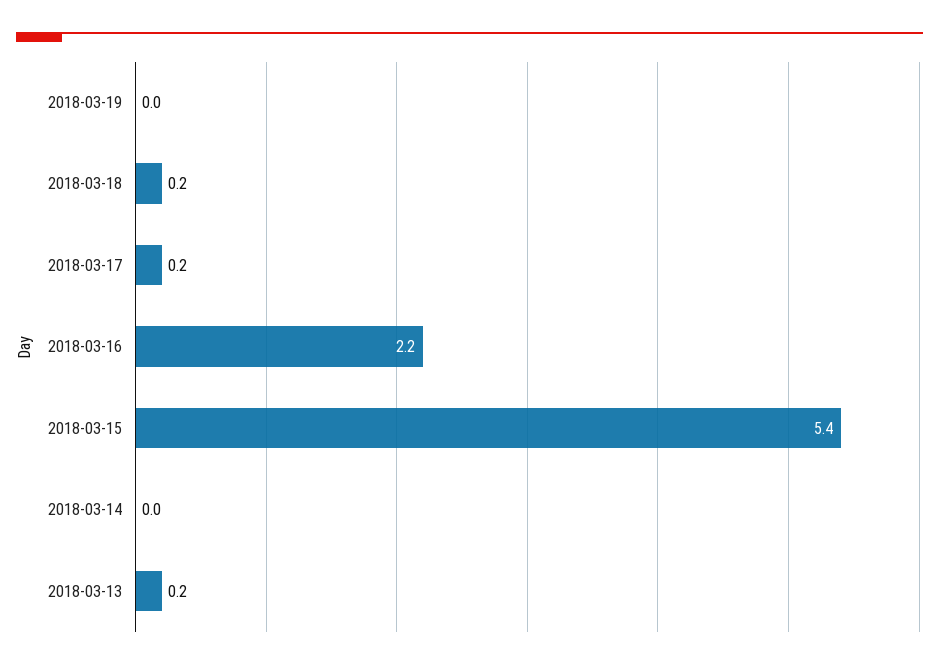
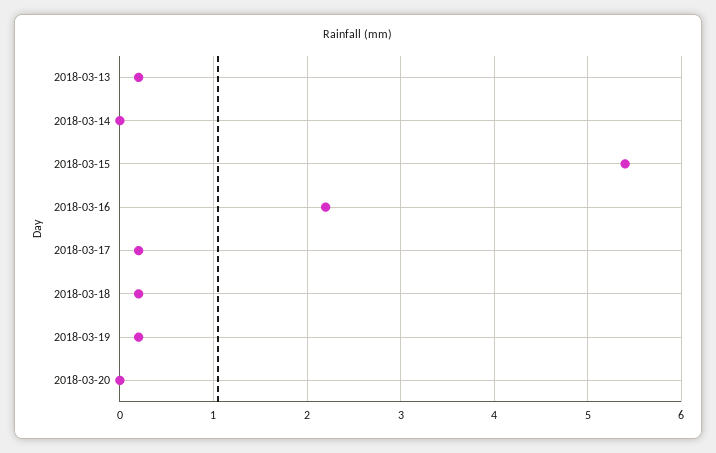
2018-03-19: 0 -> 0.2
2018-03-20: none -> 0

